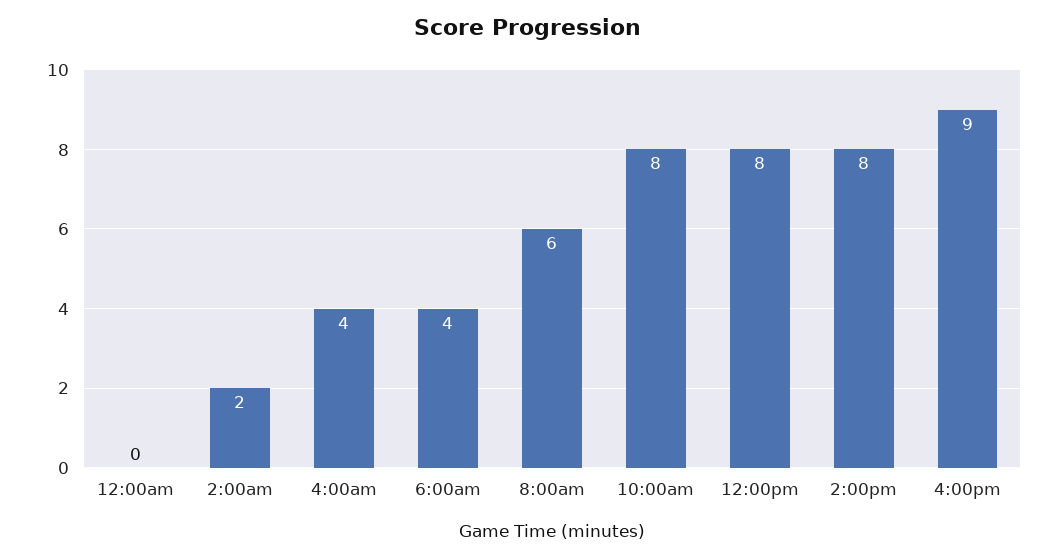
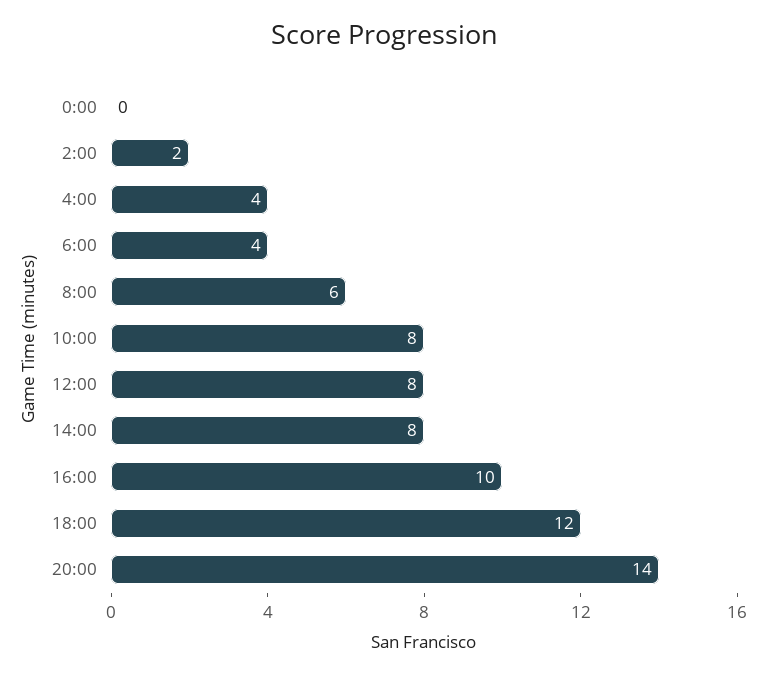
4:00pm: 9 -> 10
18:00: none -> 12
20:00: none -> 14

